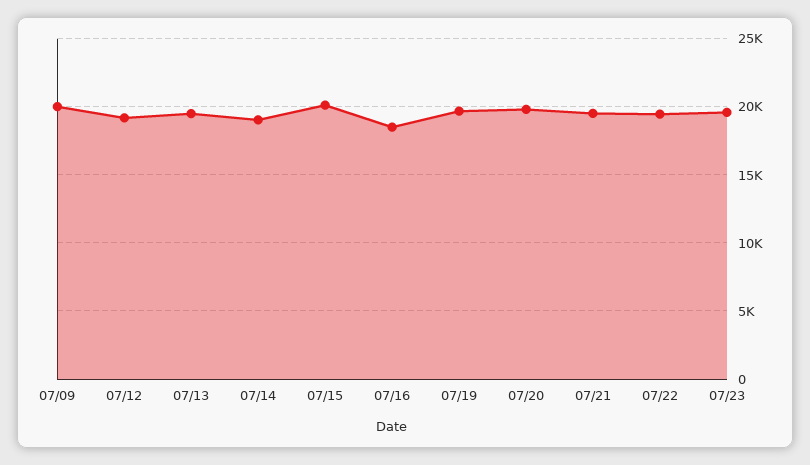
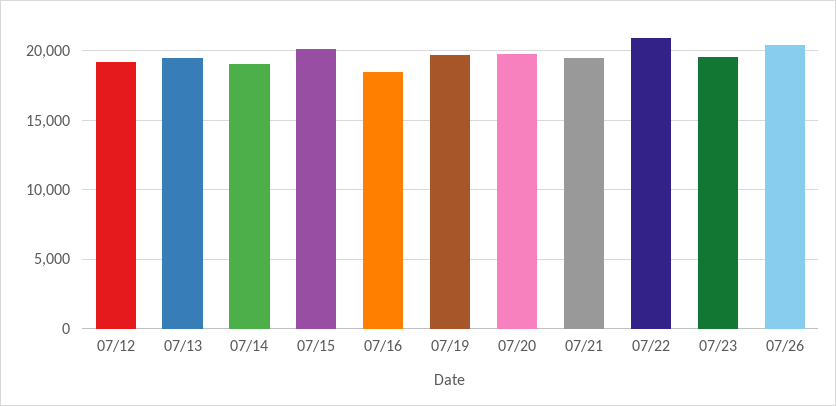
07/09: 20000 -> none
07/22: 19500 -> 21000
07/26: none -> 20500

